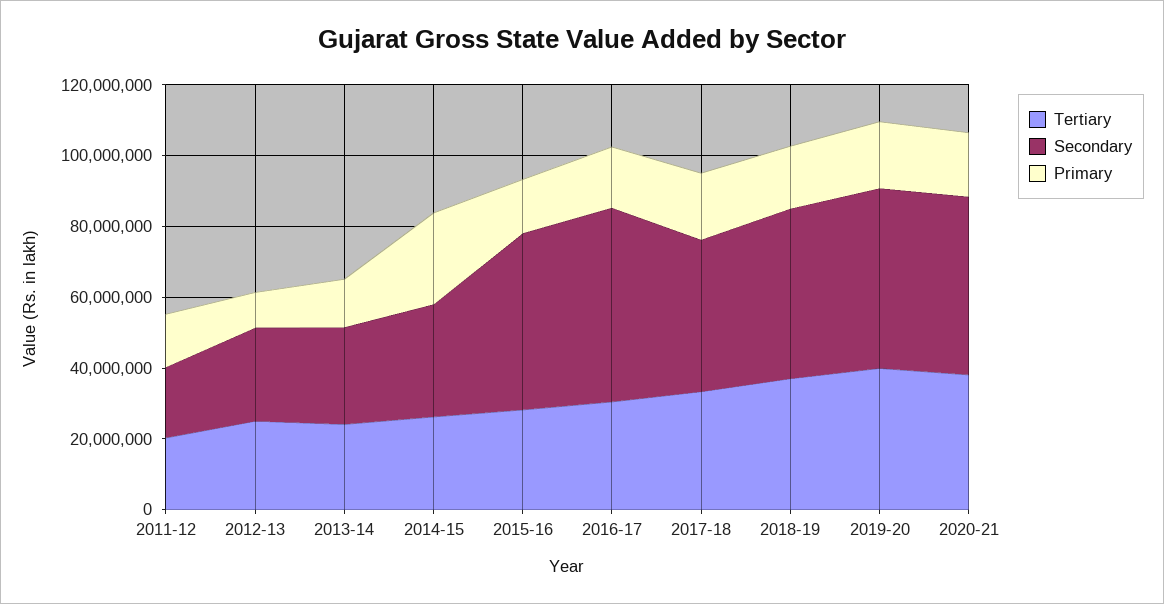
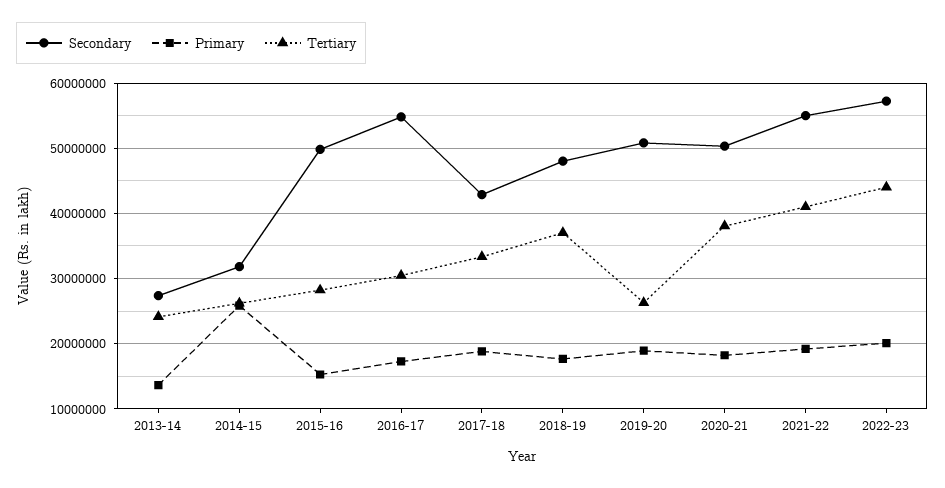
Tertiary, 2011-12: 20000000 -> none
Secondary, 2011-12: 20000000 -> none
Primary, 2011-12: 15000000 -> none
Tertiary, 2012-13: 25000000 -> none
Secondary, 2012-13: 25000000 -> none
Primary, 2012-13: 10000000 -> none
Tertiary, 2019-20: 40000000 -> 26000000
Secondary, 2021-22: none -> 55000000
Primary, 2021-22: none -> 19000000
Tertiary, 2021-22: none -> 41000000
Secondary, 2022-23: none -> 57000000
Primary, 2022-23: none -> 20000000
Tertiary, 2022-23: none -> 44000000

